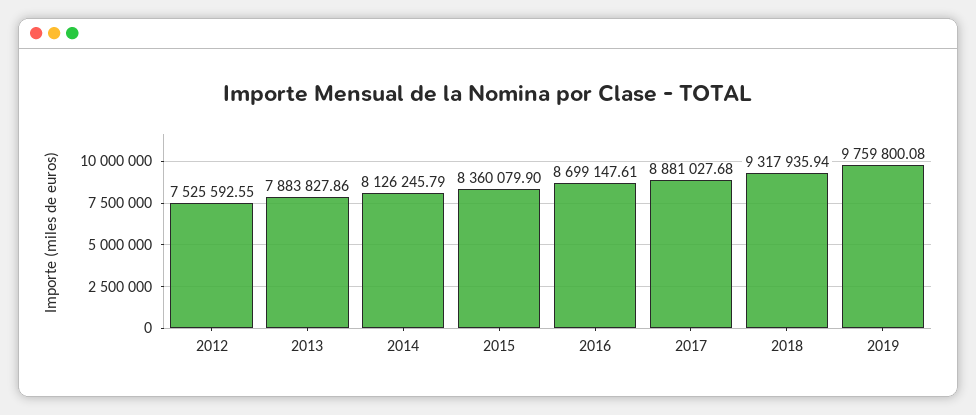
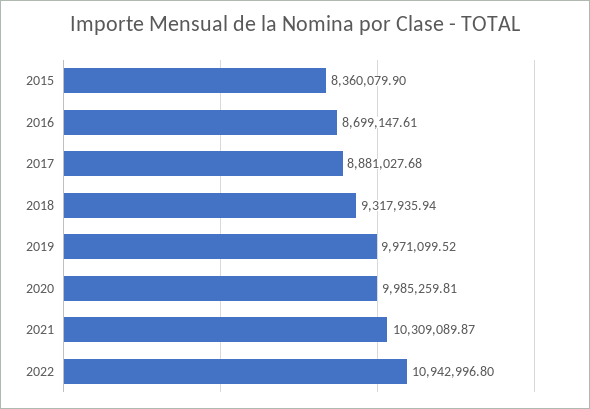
2012: 7525592.55 -> none
2013: 7883827.86 -> none
2014: 8126245.79 -> none
2019: 9759800.08 -> 9971099.52
2020: none -> 9985259.81
2021: none -> 10309089.87
2022: none -> 10942996.8

